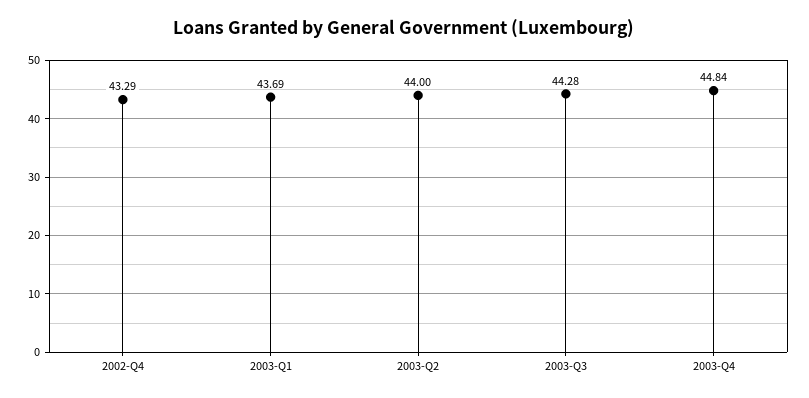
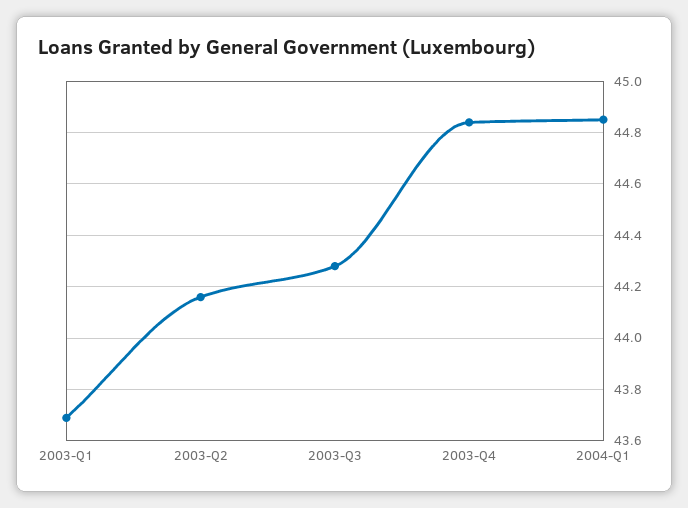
2002-Q4: 43.29 -> none
2003-Q2: 44 -> 44.15
2004-Q1: none -> 44.85

